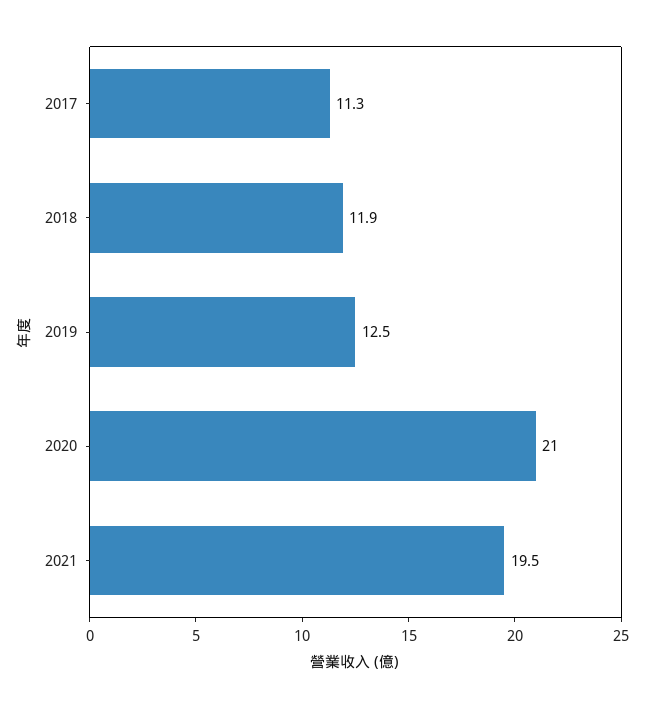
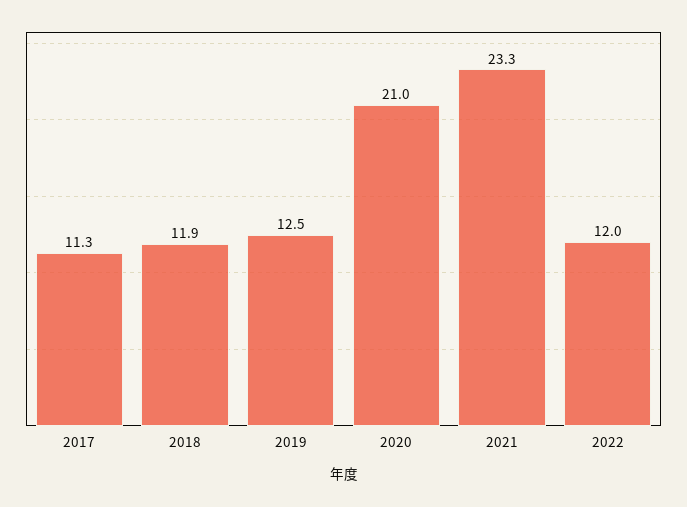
2021: 19.5 -> 23.3
2022: none -> 12

